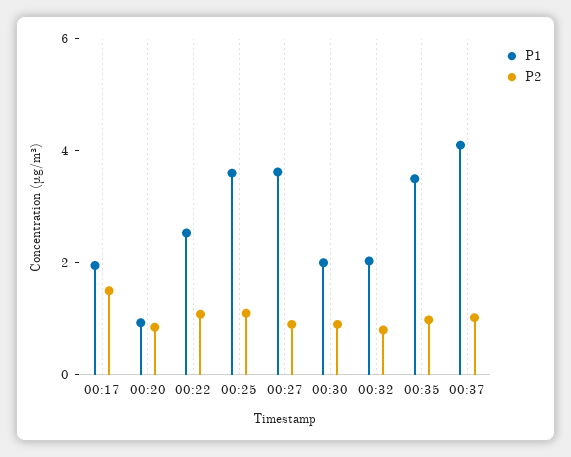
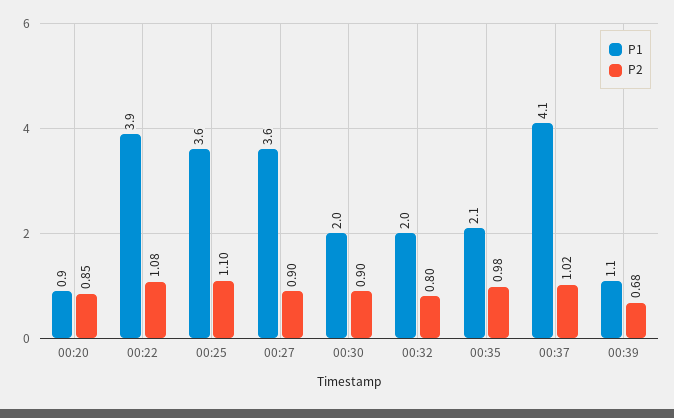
P1, 00:17: 2 -> none
P2, 00:17: 1.5 -> none
P1, 00:22: 2.5 -> 3.9
P1, 00:35: 3.5 -> 2.1
P1, 00:39: none -> 1.1
P2, 00:39: none -> 0.68

